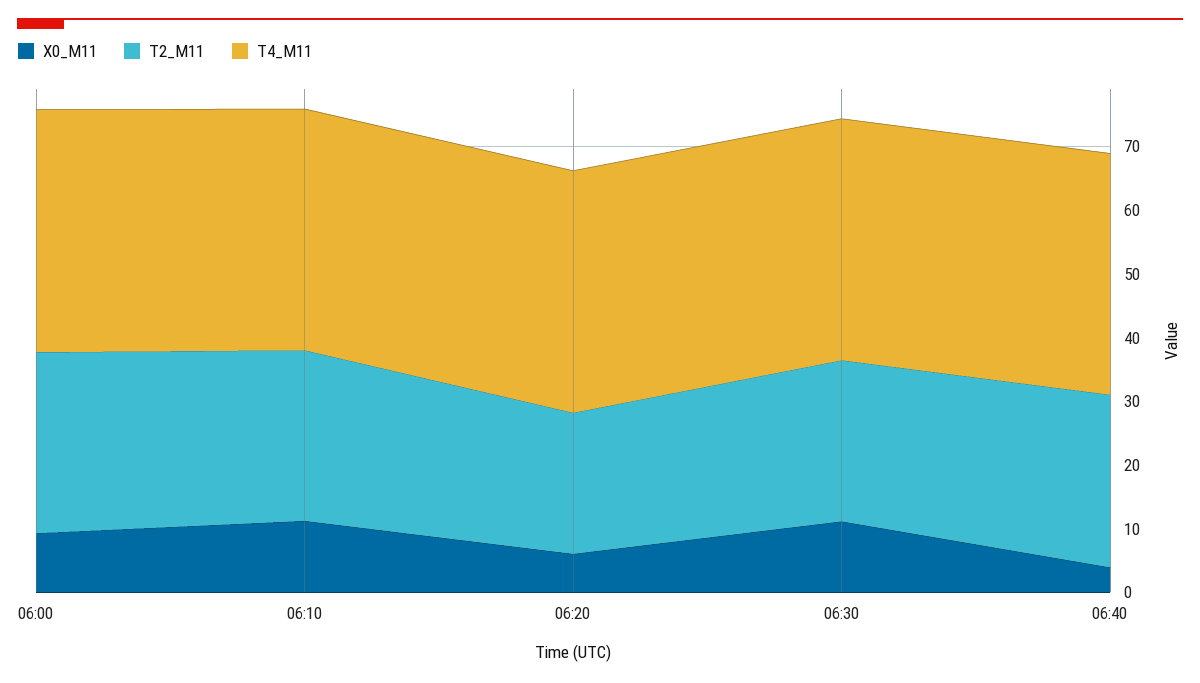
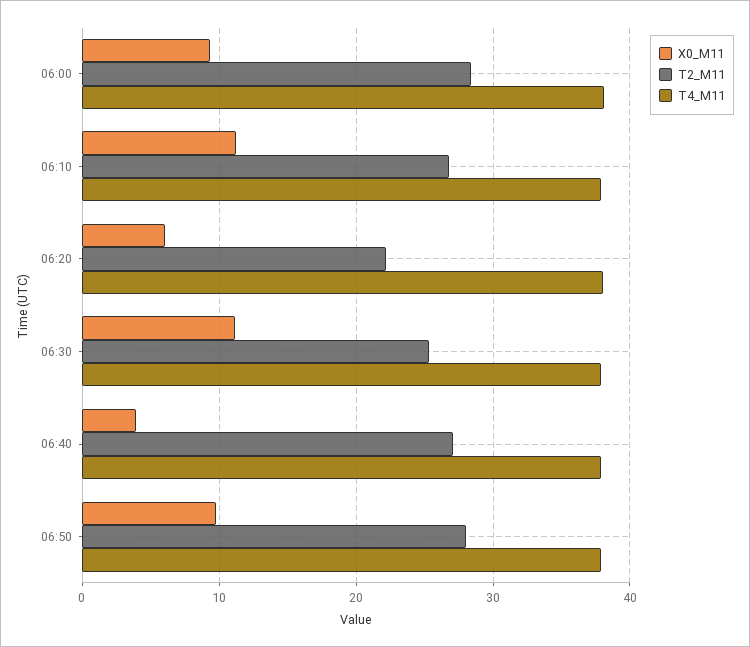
X0_M11, 06:50: none -> 10
T2_M11, 06:50: none -> 28
T4_M11, 06:50: none -> 38

